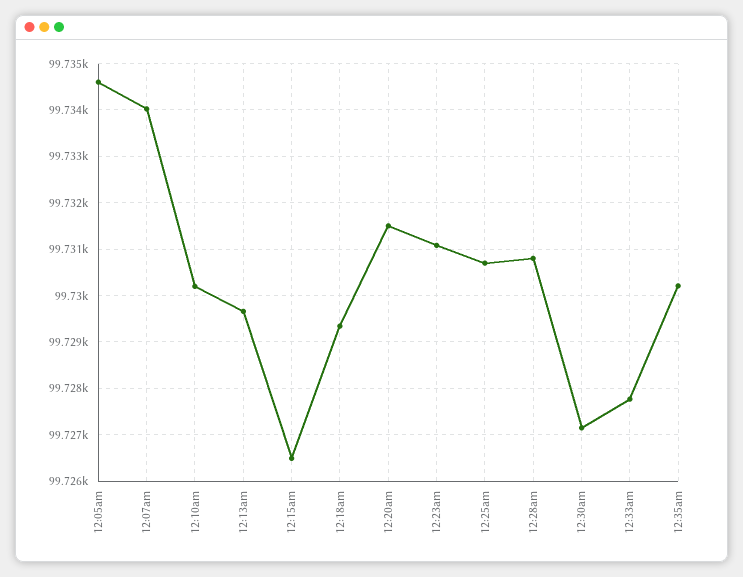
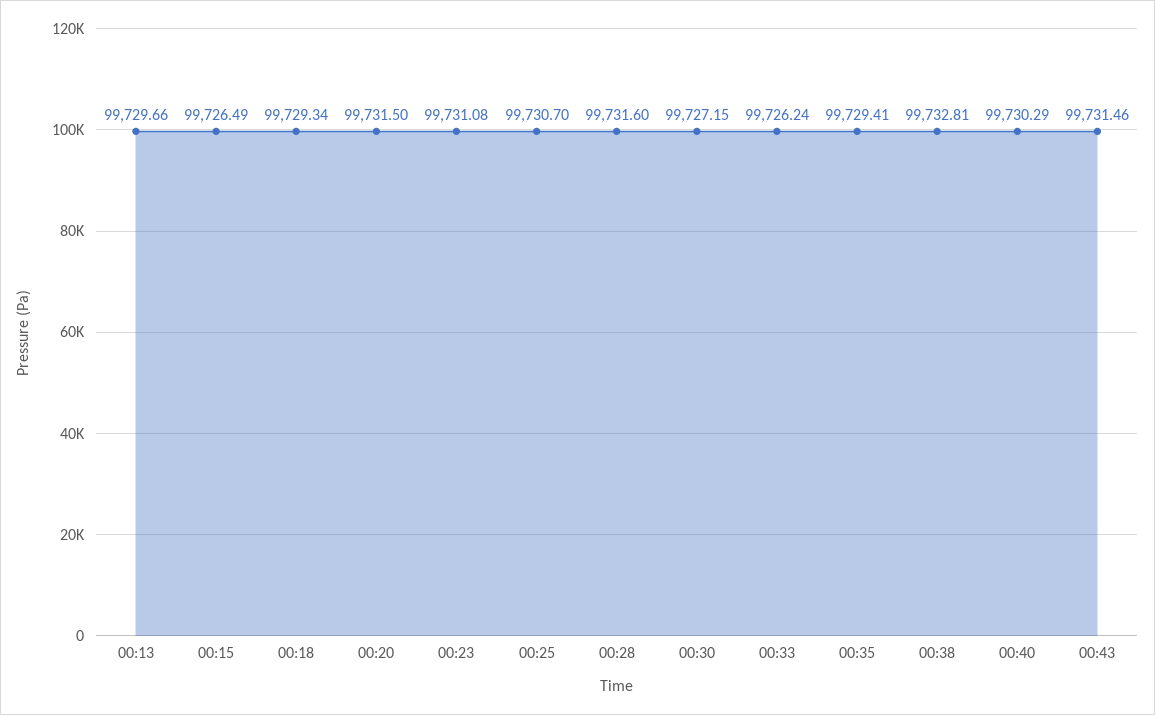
12:05am: 99734.6 -> none
12:07am: 99734 -> none
12:10am: 99730.2 -> none
12:28am: 99730.8 -> 99731.6
12:33am: 99727.8 -> 99726.24
12:35am: 99730.2 -> 99729.41
00:38: none -> 99732.81
00:40: none -> 99730.29
00:43: none -> 99731.46

